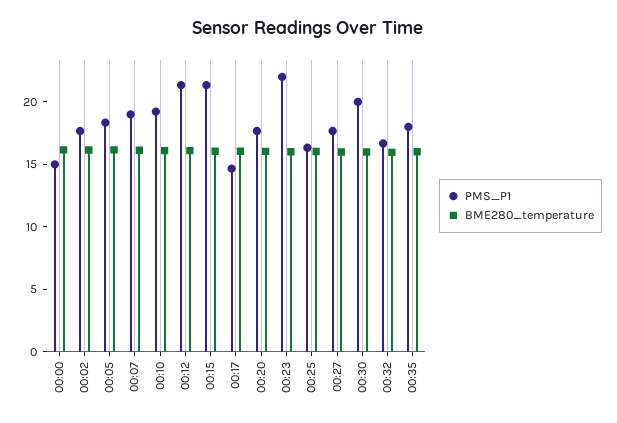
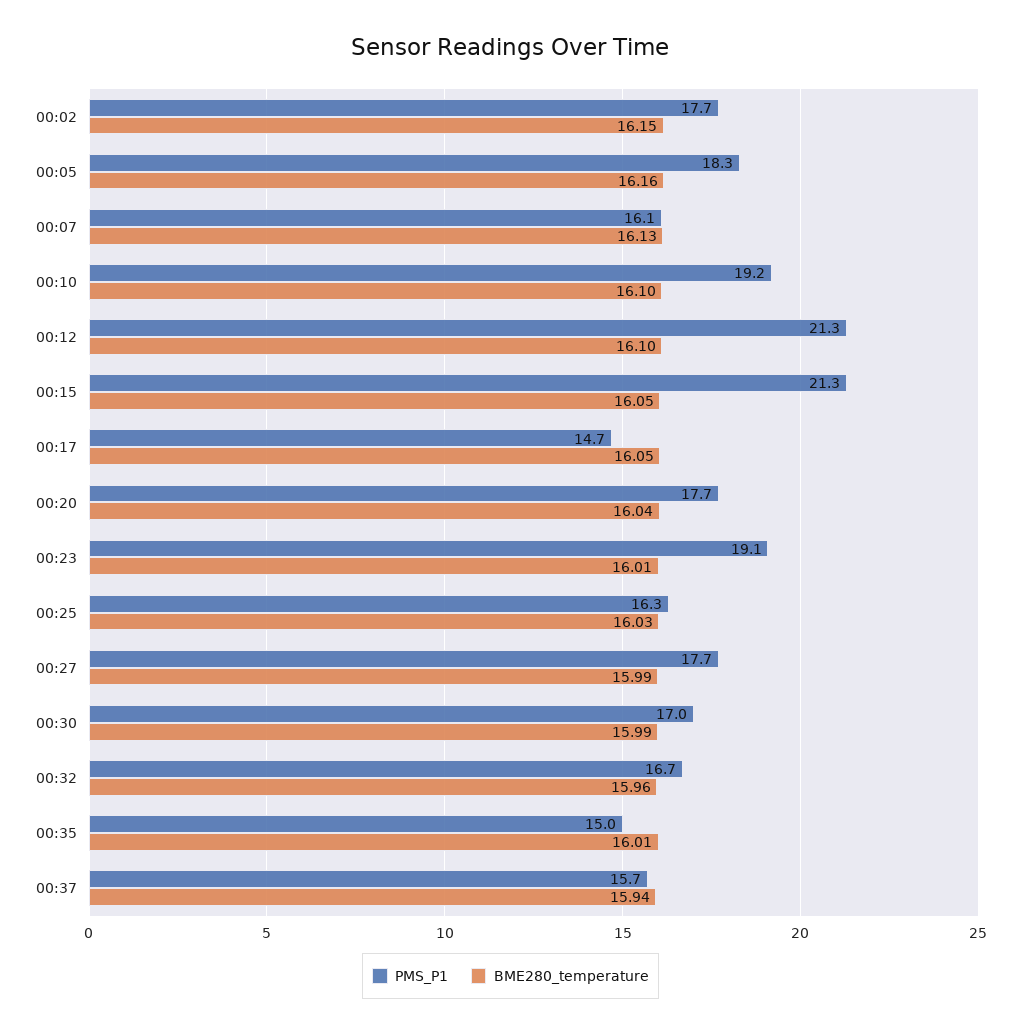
PMS_P1, 00:00: 15 -> none
BME280_temperature, 00:00: 16 -> none
PMS_P1, 00:07: 19 -> 16.1
PMS_P1, 00:23: 22 -> 19.1
PMS_P1, 00:30: 20 -> 17
PMS_P1, 00:35: 18 -> 15
PMS_P1, 00:37: none -> 15.7
BME280_temperature, 00:37: none -> 15.94

